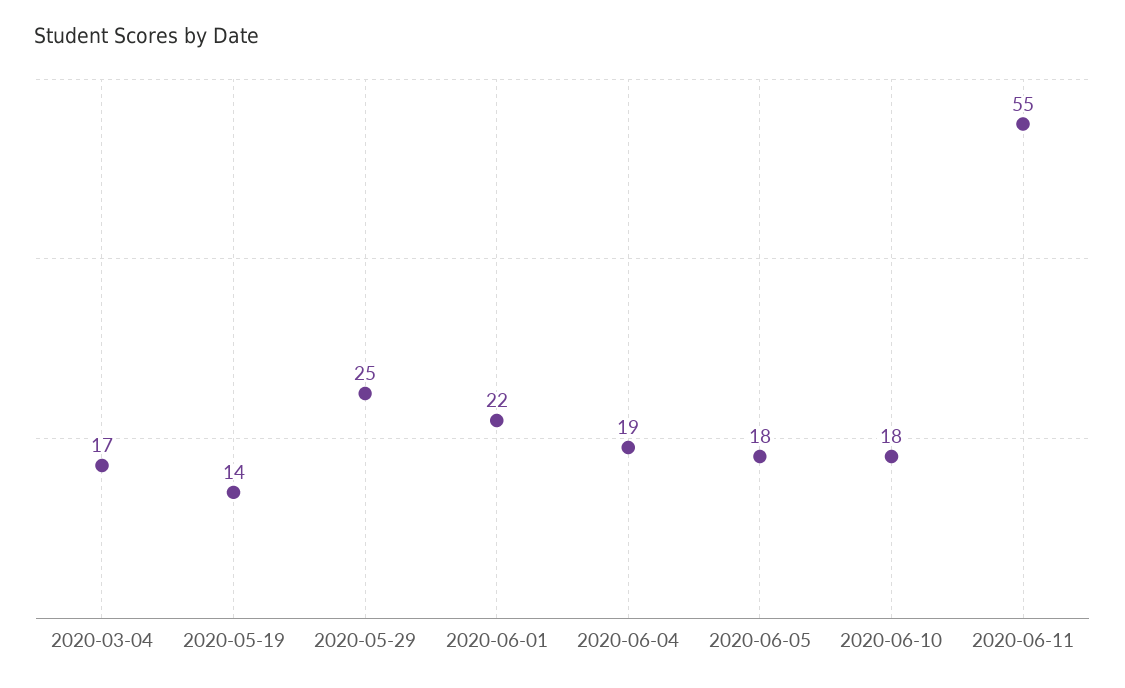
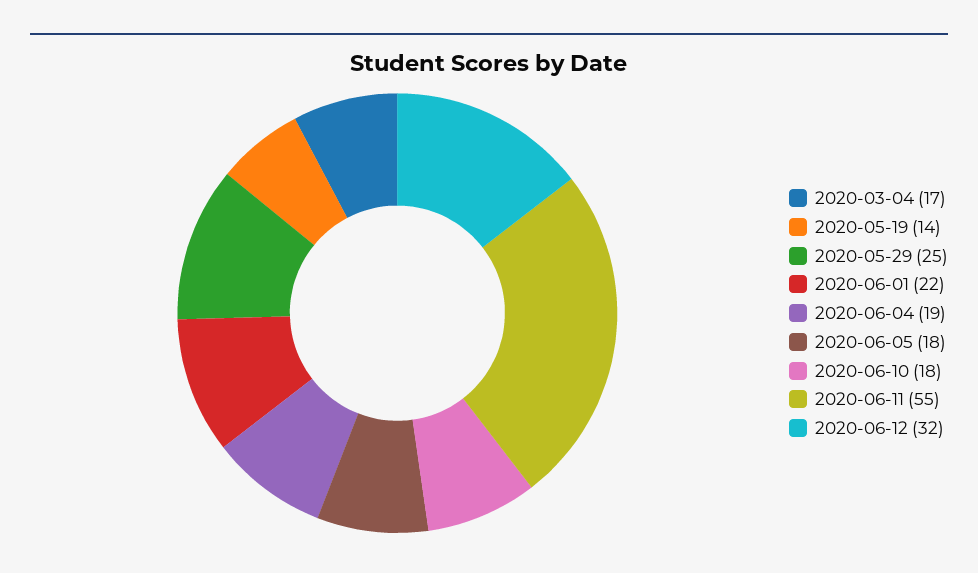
2020-06-12: none -> 32

